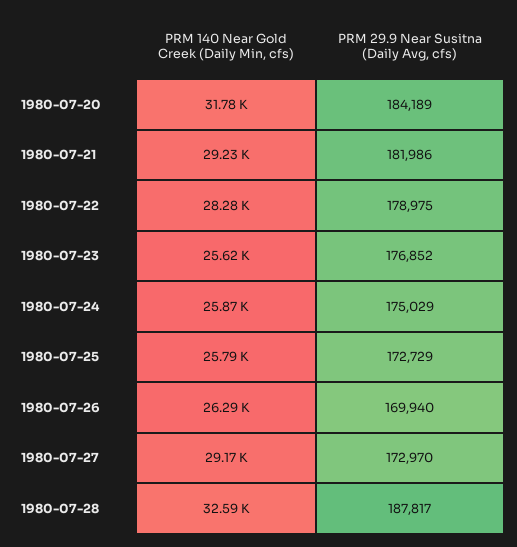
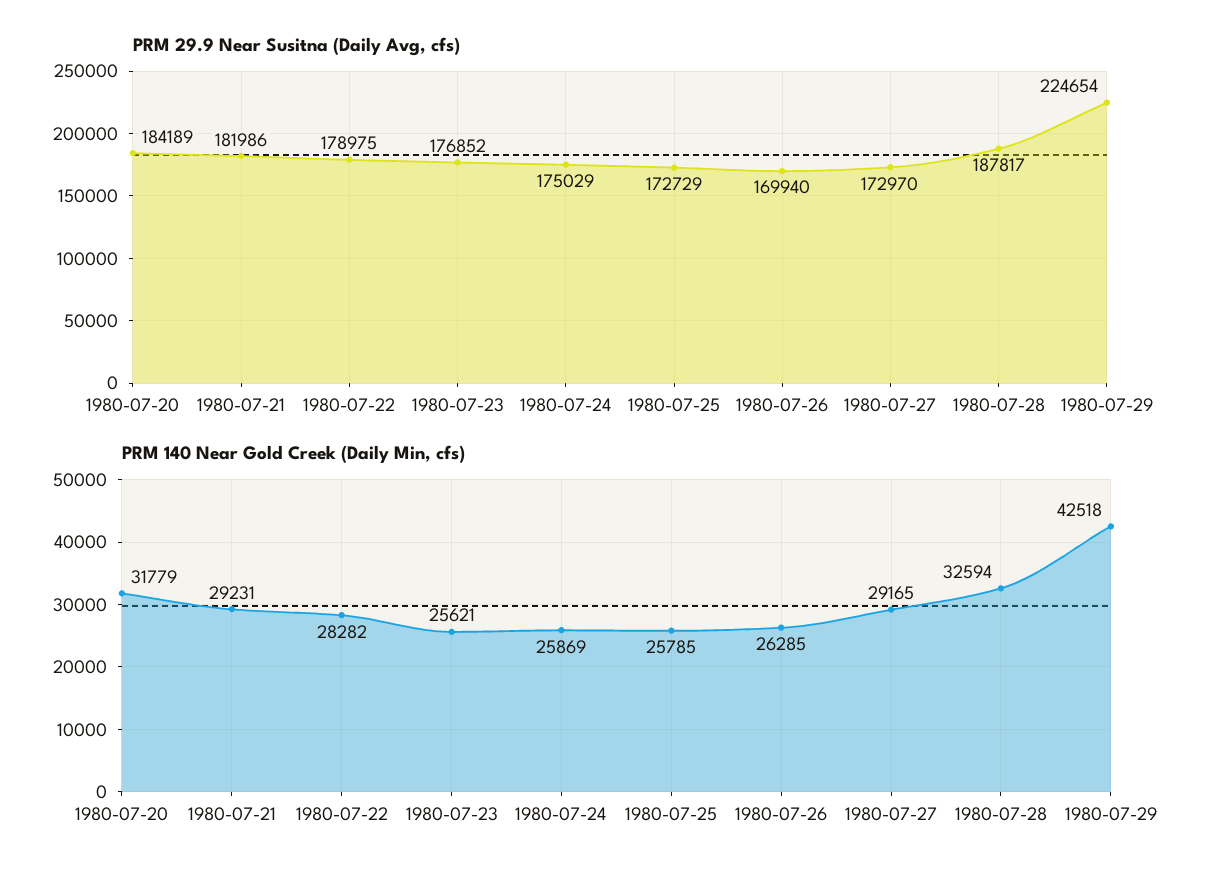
PRM 29.9 Near Susitna (Daily Avg, cfs), 1980-07-29: none -> 224654
PRM 140 Near Gold Creek (Daily Min, cfs), 1980-07-29: none -> 42518

